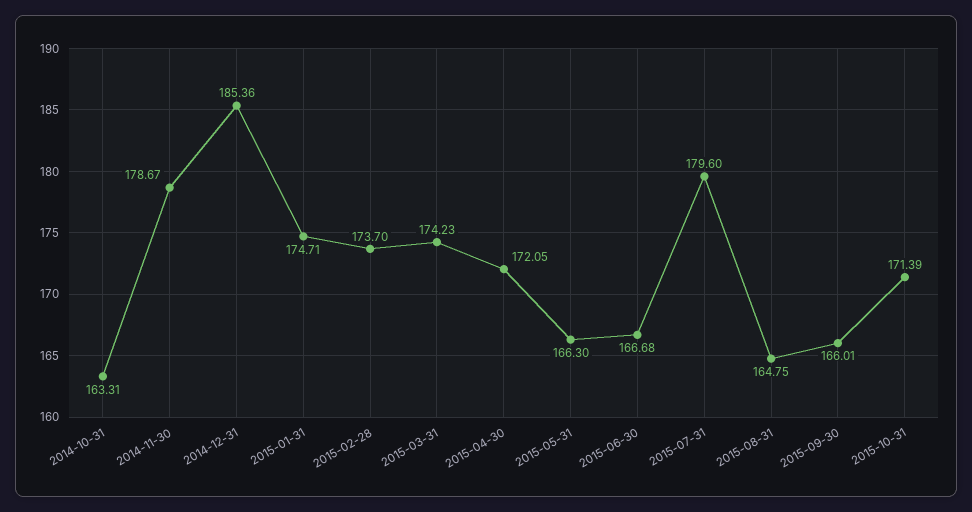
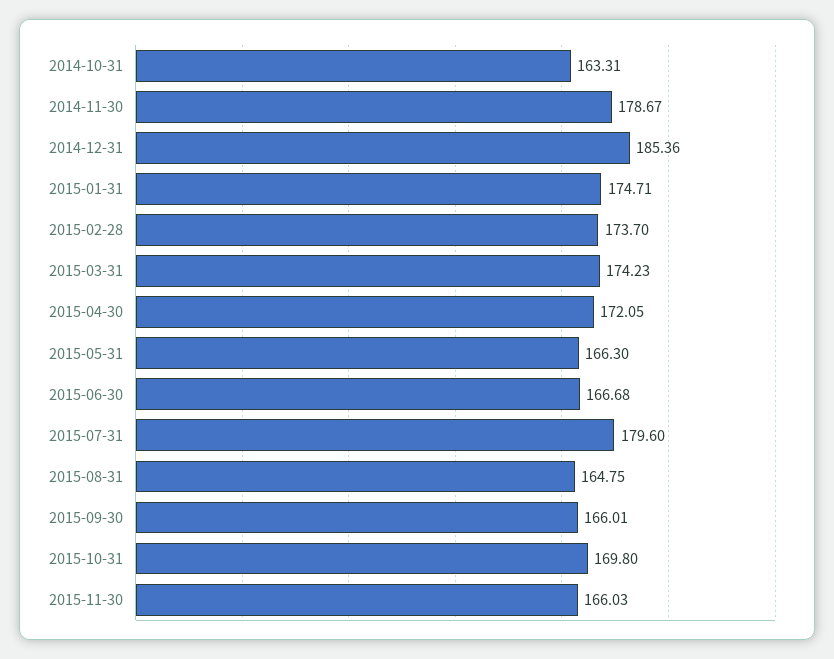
2015-10-31: 171.39 -> 169.8
2015-11-30: none -> 166.03

